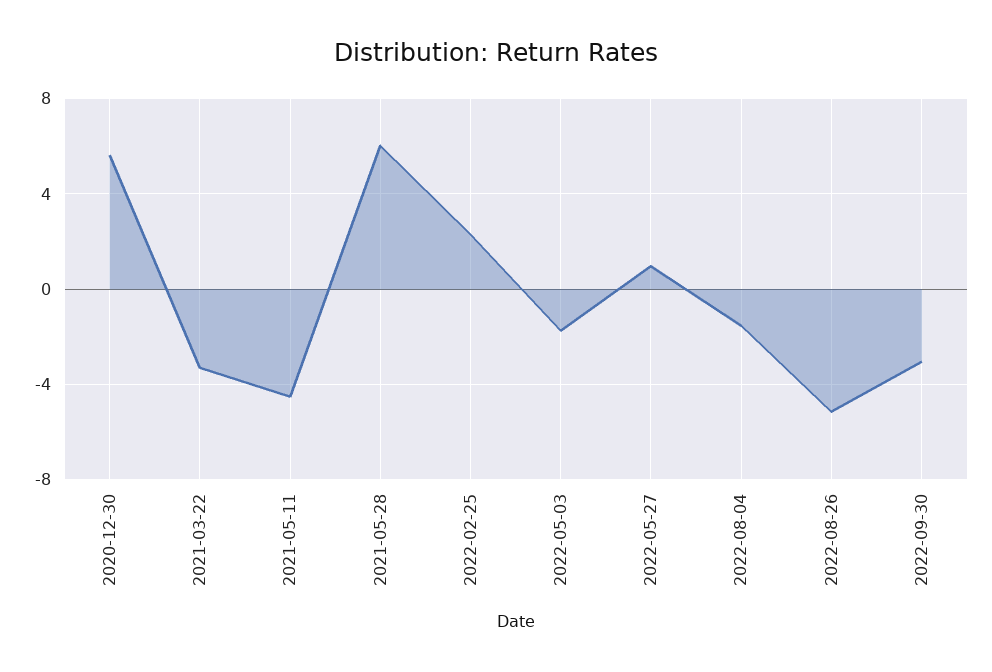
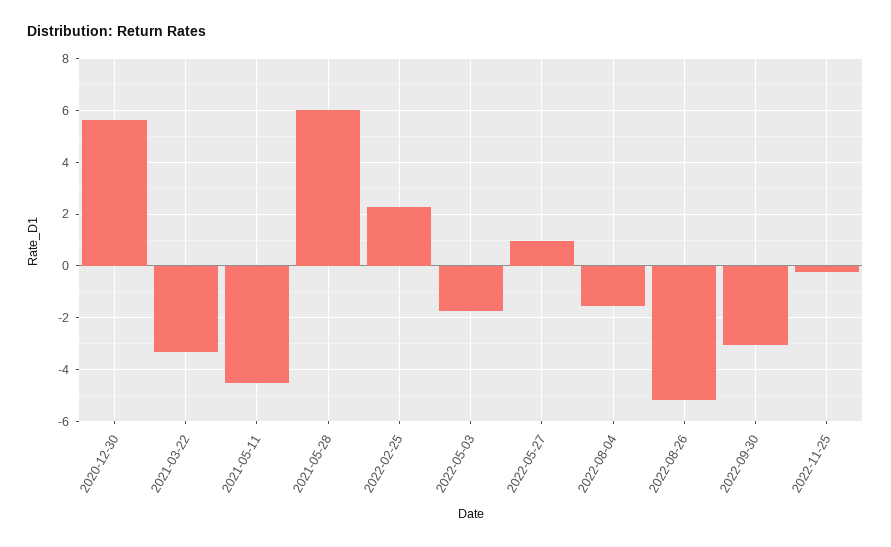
2022-11-25: none -> -0.25

